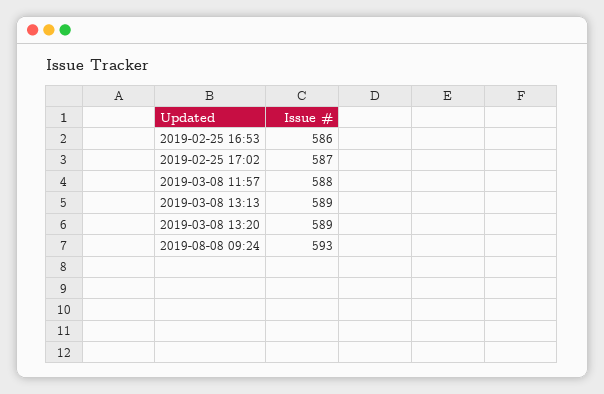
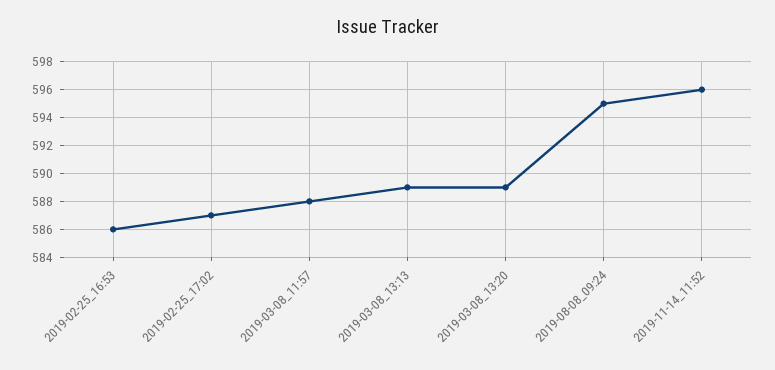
2019-08-08 09:24: 593 -> 595
2019-11-14_11:52: none -> 596

